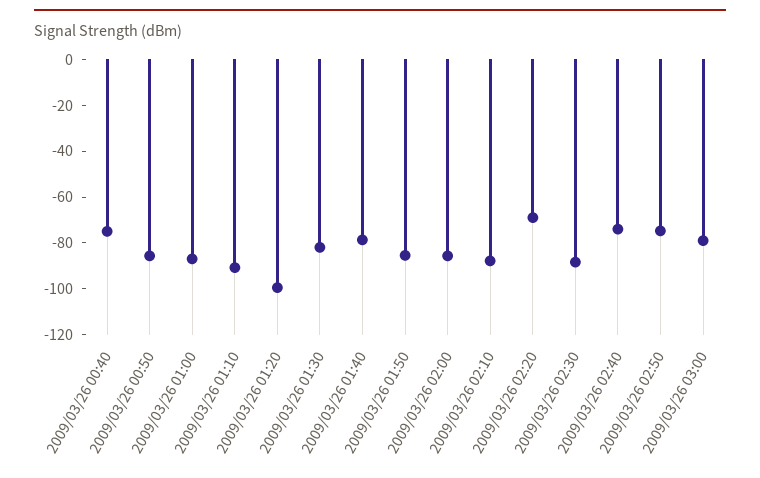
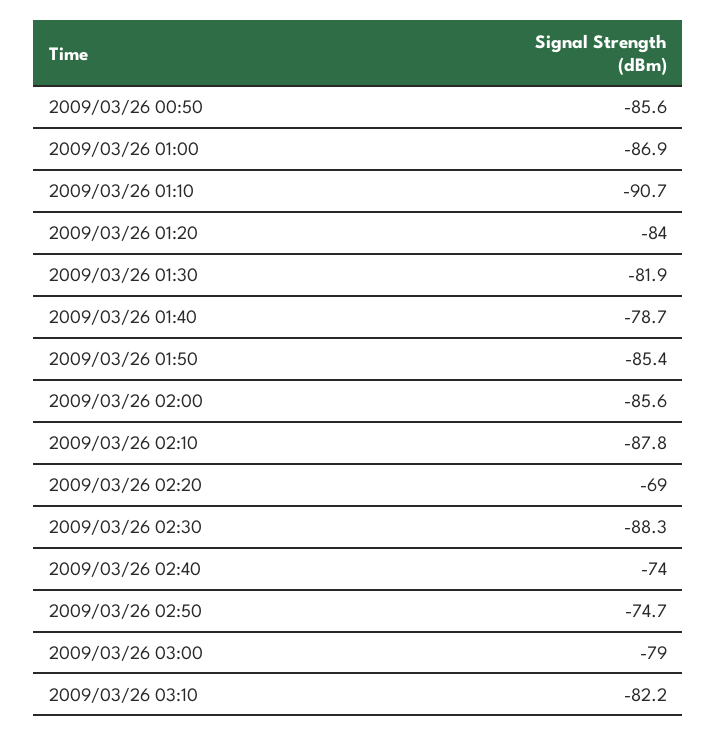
2009/03/26 00:40: -75 -> none
2009/03/26 01:20: -100 -> -84
2009/03/26 03:10: none -> -82.2

